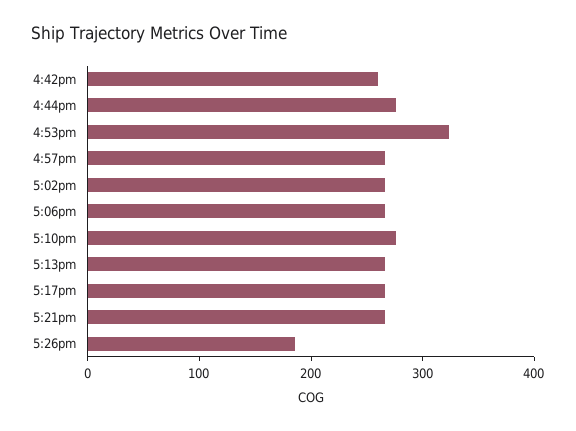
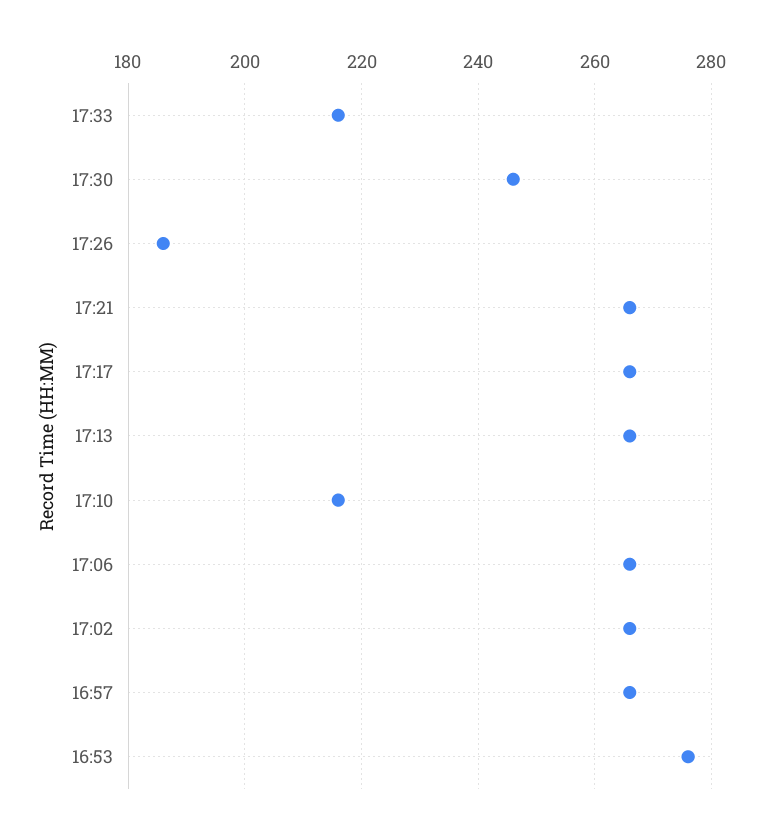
4:42pm: 260 -> none
4:44pm: 280 -> none
4:53pm: 320 -> 275
5:10pm: 280 -> 215
17:33: none -> 215
17:30: none -> 245

